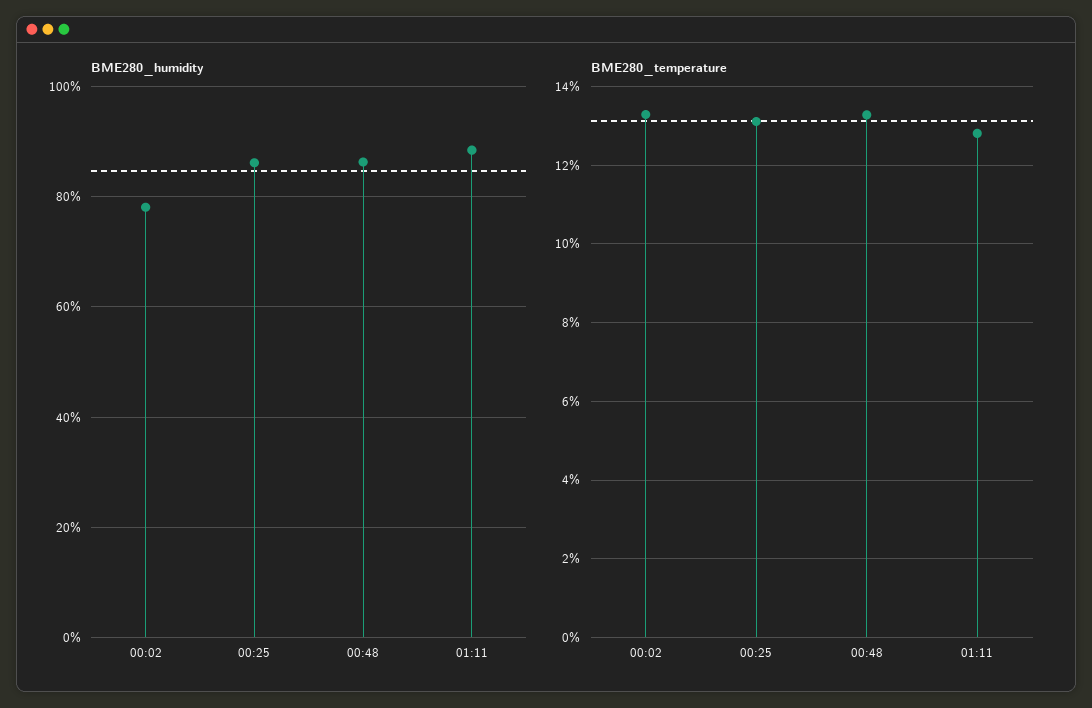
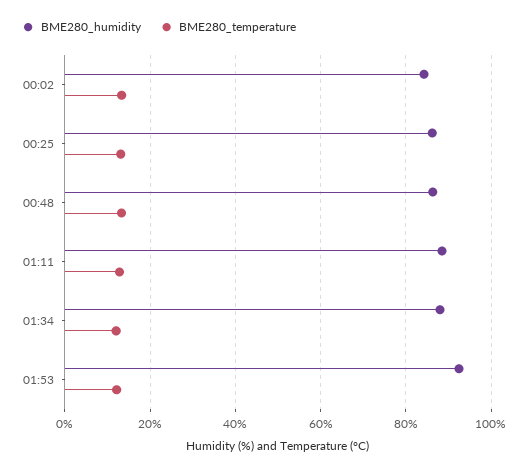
BME280_humidity, 00:02: 78 -> 84
BME280_humidity, 01:34: none -> 88
BME280_temperature, 01:34: none -> 12
BME280_humidity, 01:53: none -> 92
BME280_temperature, 01:53: none -> 12

